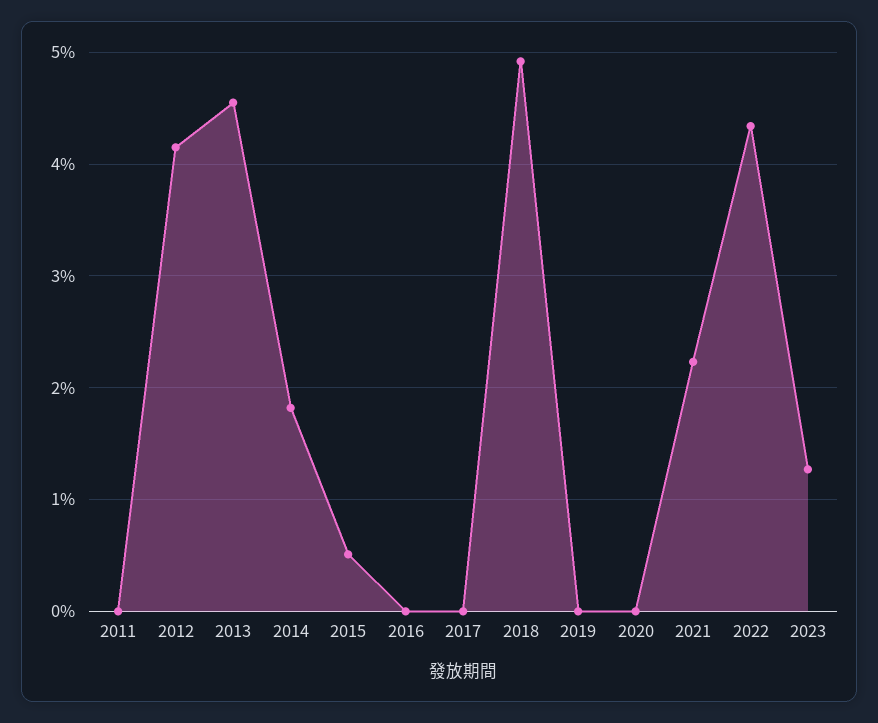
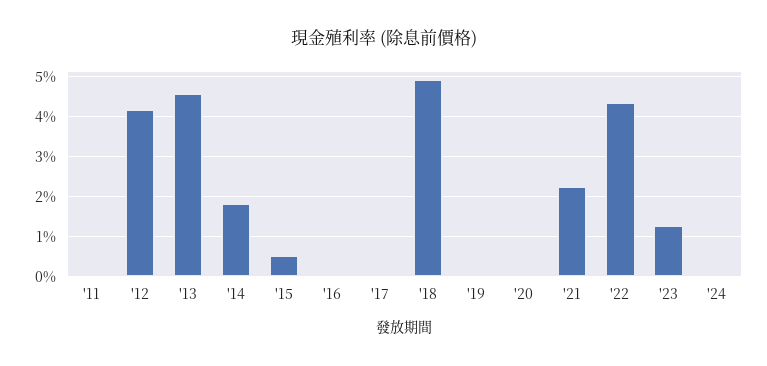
'24: none -> 0

